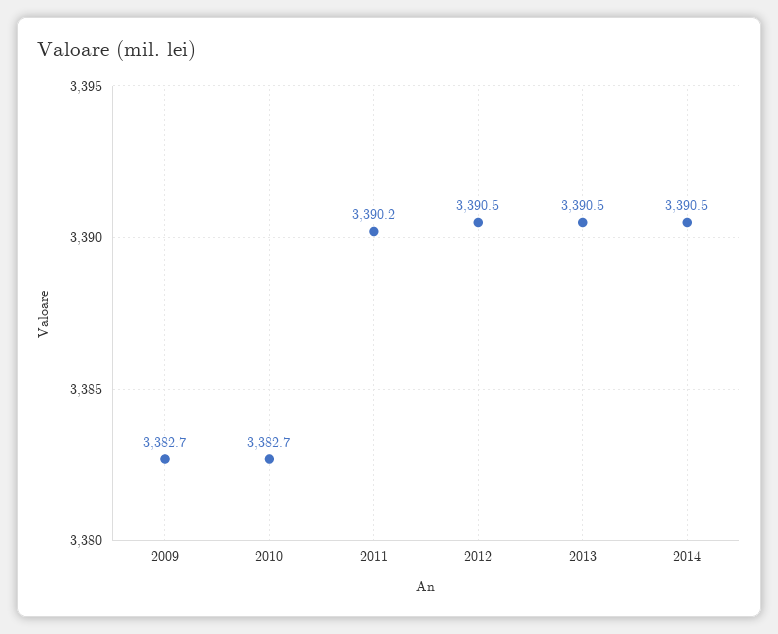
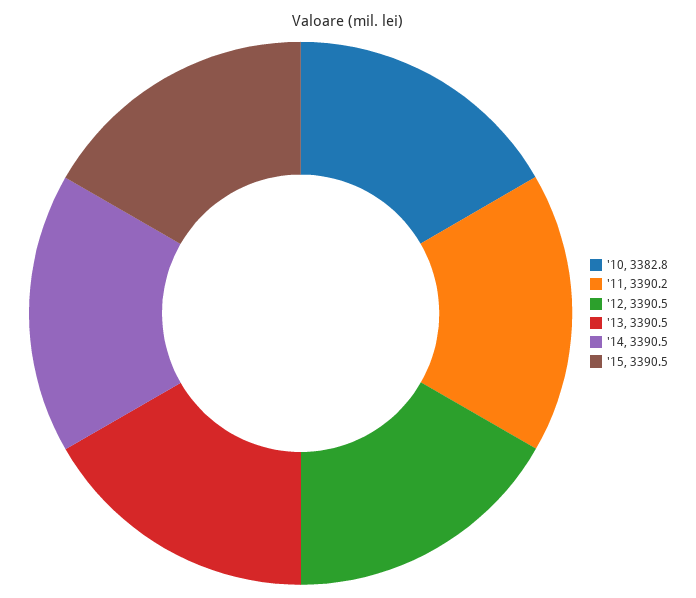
2009: 3382.7 -> none
2010: 3382.7 -> 3382.8
'15: none -> 3390.5

